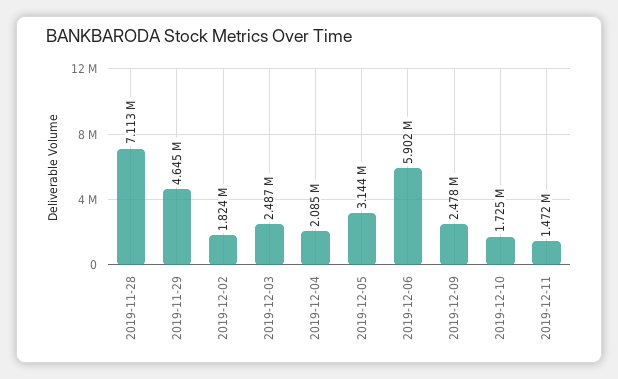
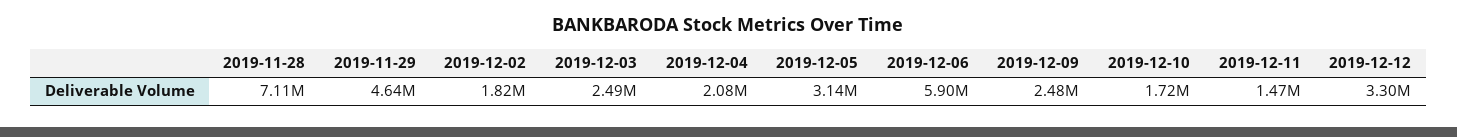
2019-12-12: none -> 3300000

